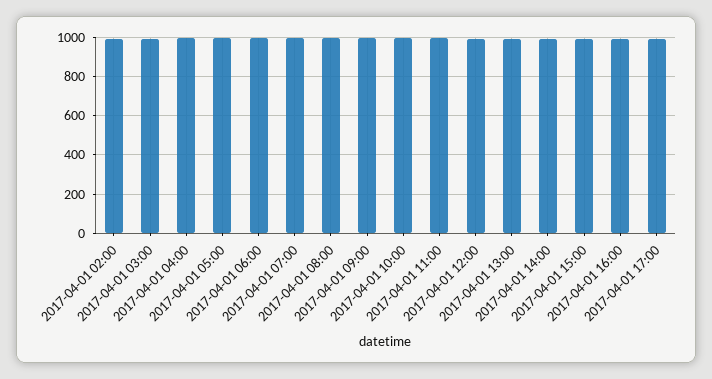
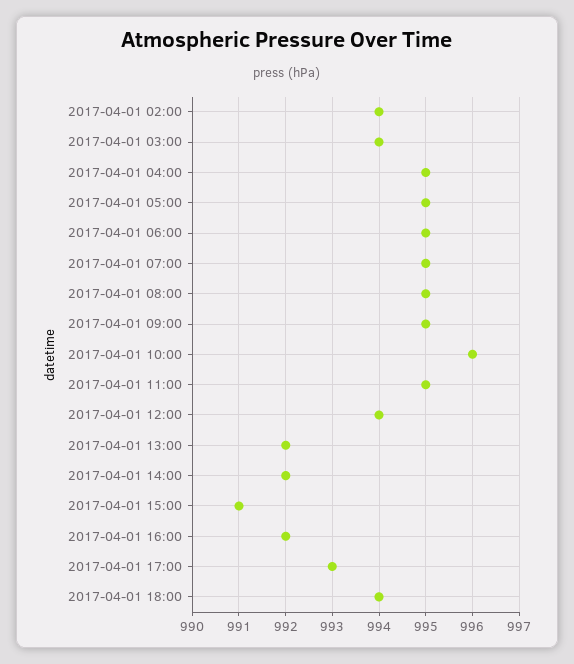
2017-04-01 18:00: none -> 994

